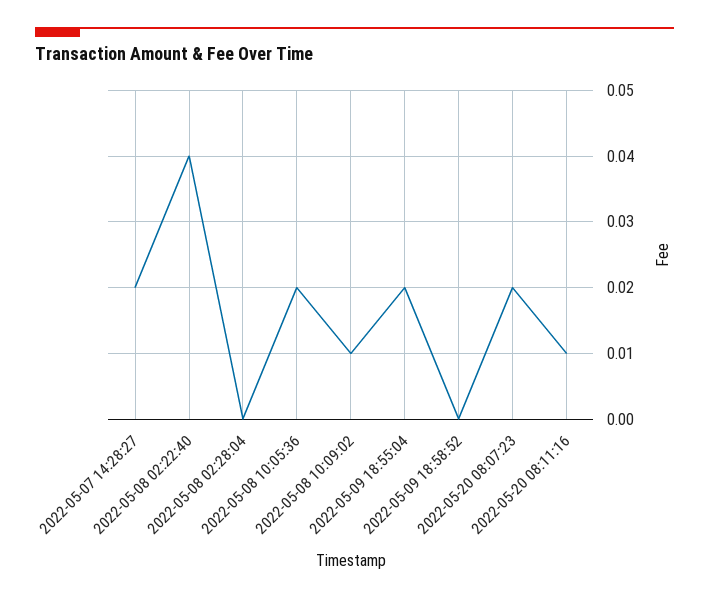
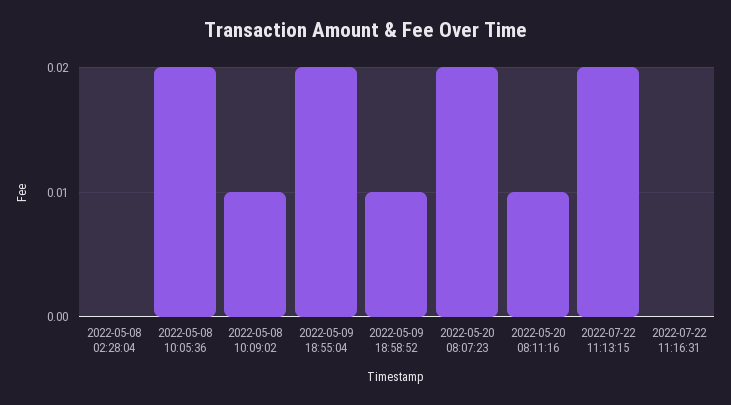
2022-05-07 14:28:27: 0.02 -> none
2022-05-08 02:22:40: 0.04 -> none
2022-05-09 18:58:52: 0 -> 0.01
2022-07-22 11:13:15: none -> 0.02
2022-07-22 11:16:31: none -> 0

